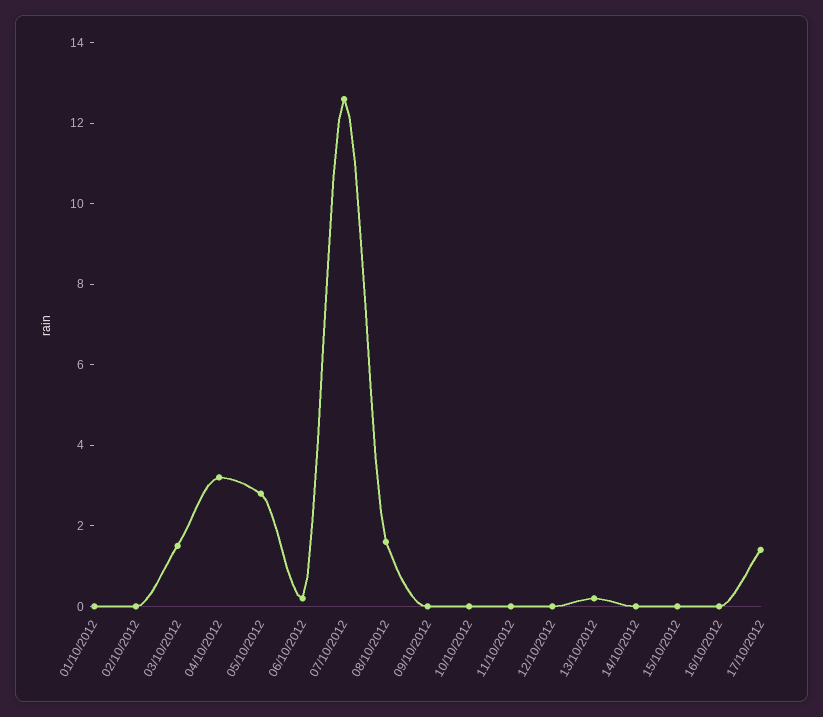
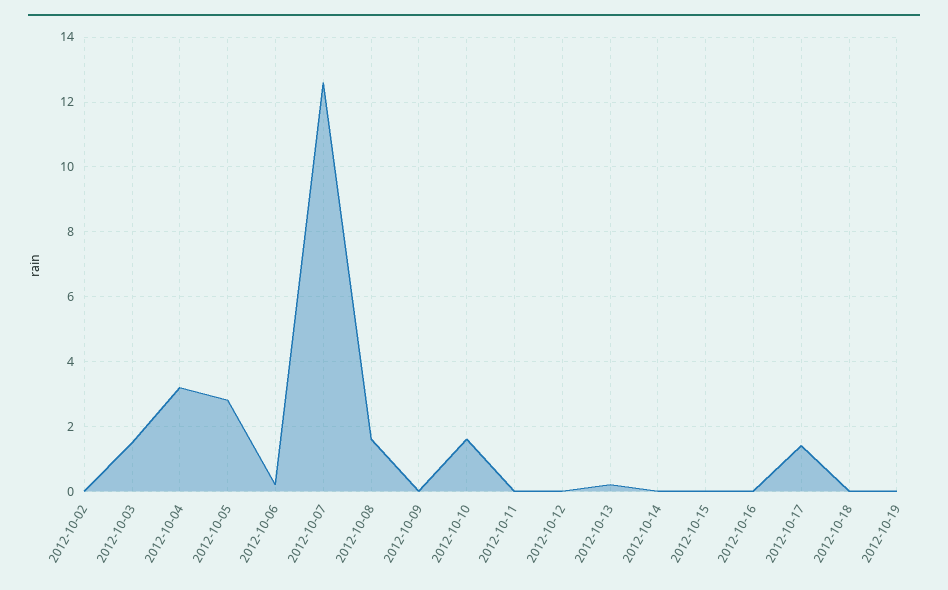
01/10/2012: 0 -> none
10/10/2012: 0 -> 1.5
2012-10-18: none -> 0
2012-10-19: none -> 0

